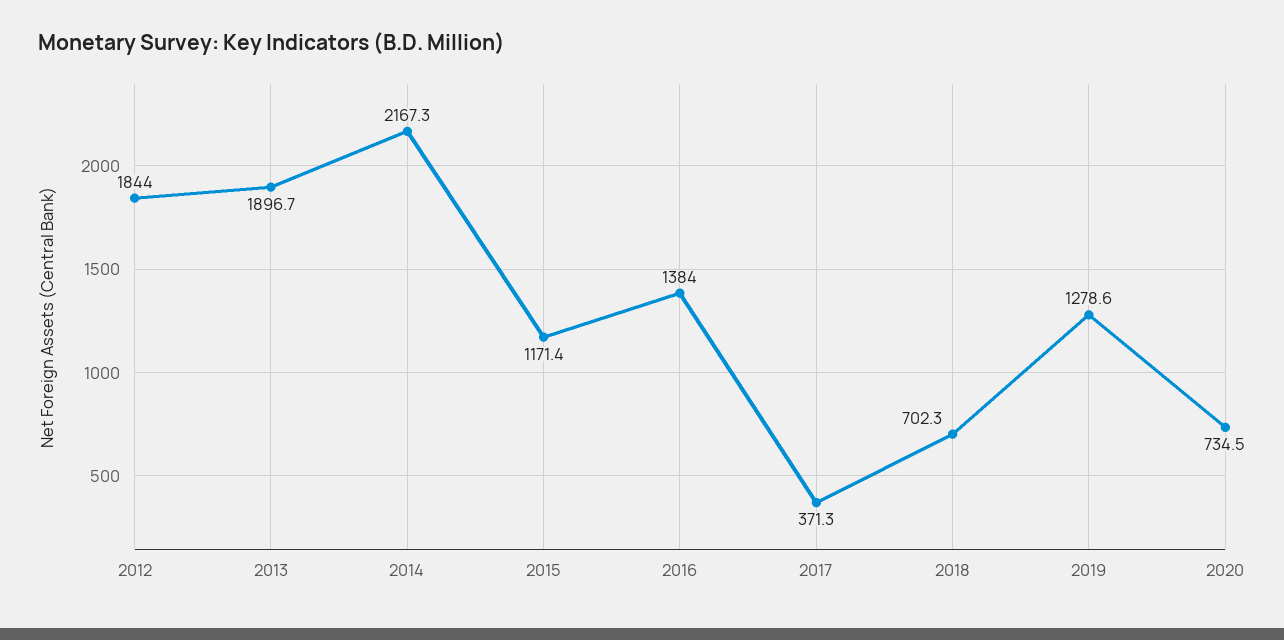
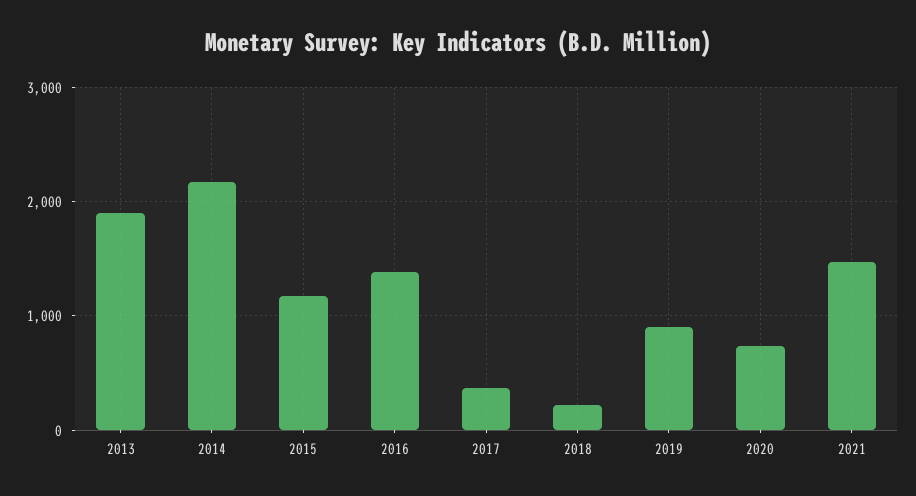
2012: 1844 -> none
2018: 702.3 -> 200
2019: 1278.6 -> 900
2021: none -> 1500

